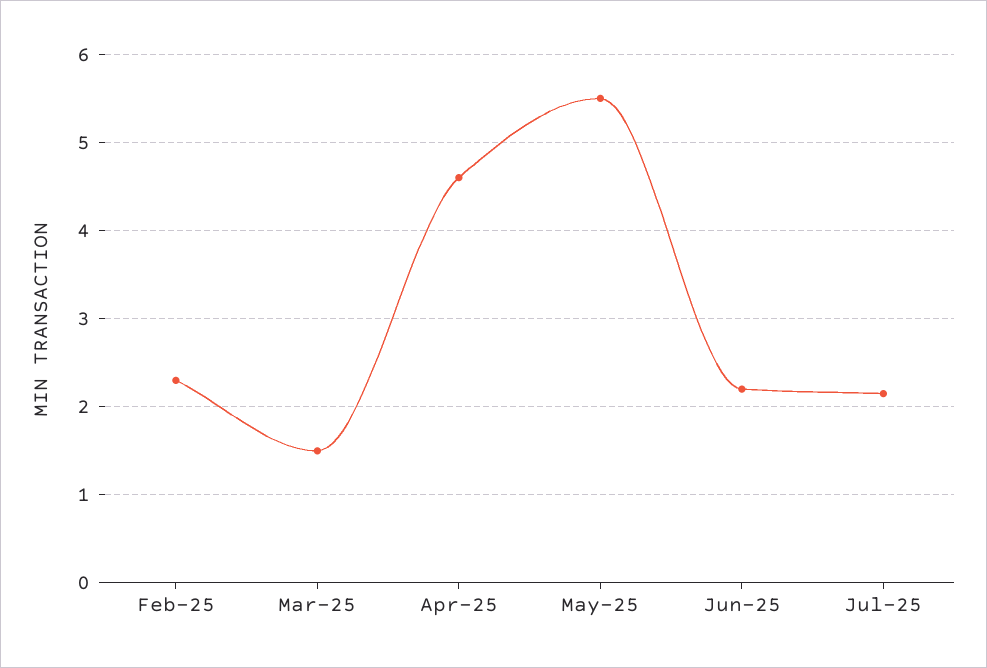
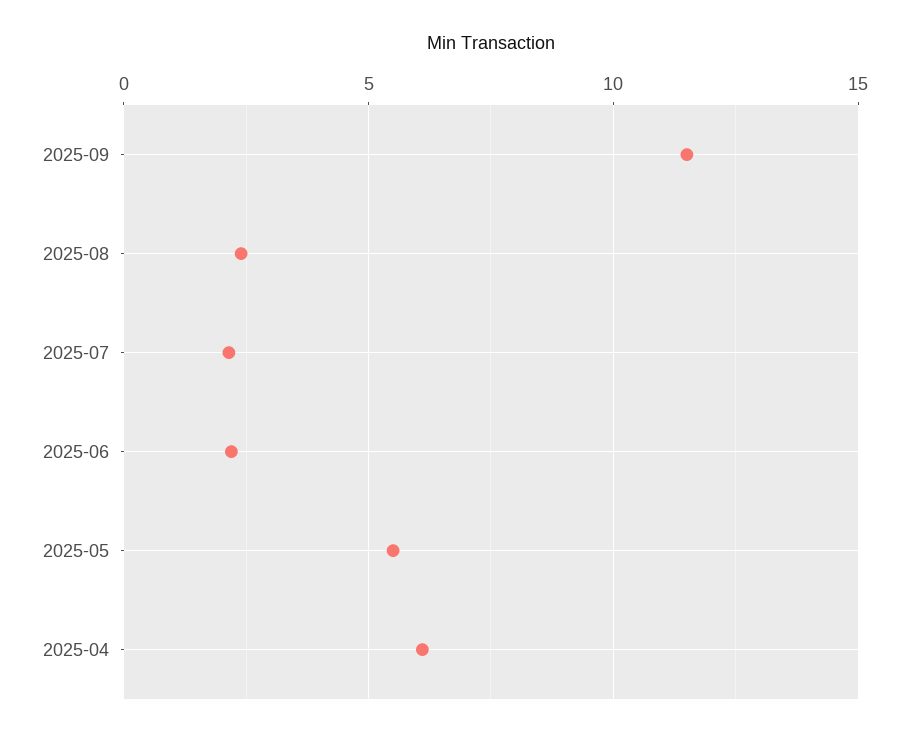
Feb-25: 2.3 -> none
Mar-25: 1.5 -> none
Apr-25: 4.6 -> 6
2025-09: none -> 11.5
2025-08: none -> 2.5

